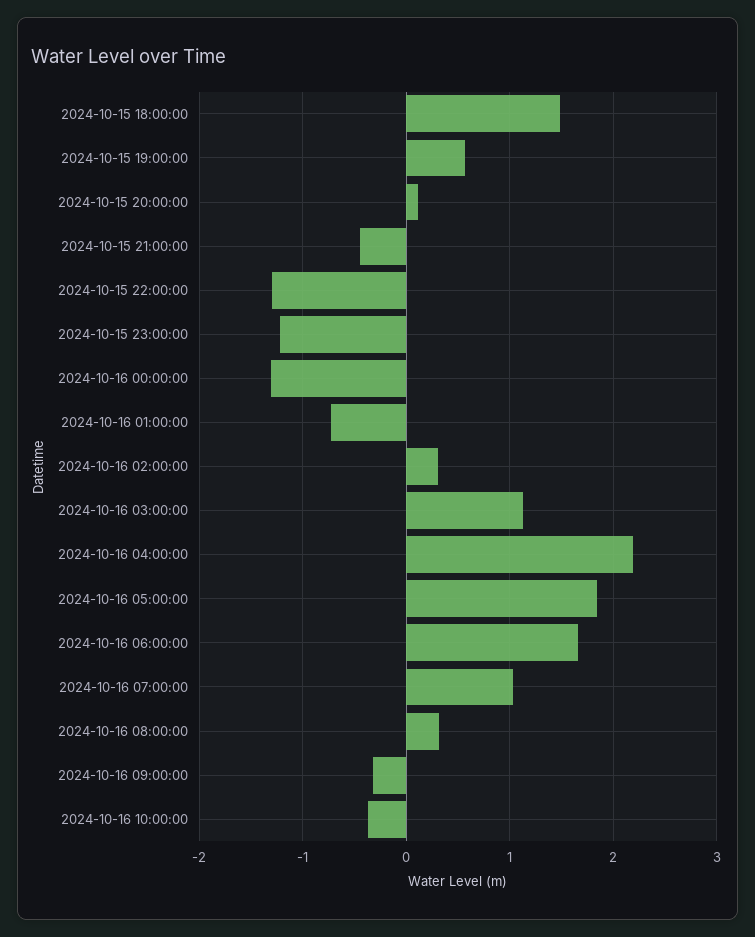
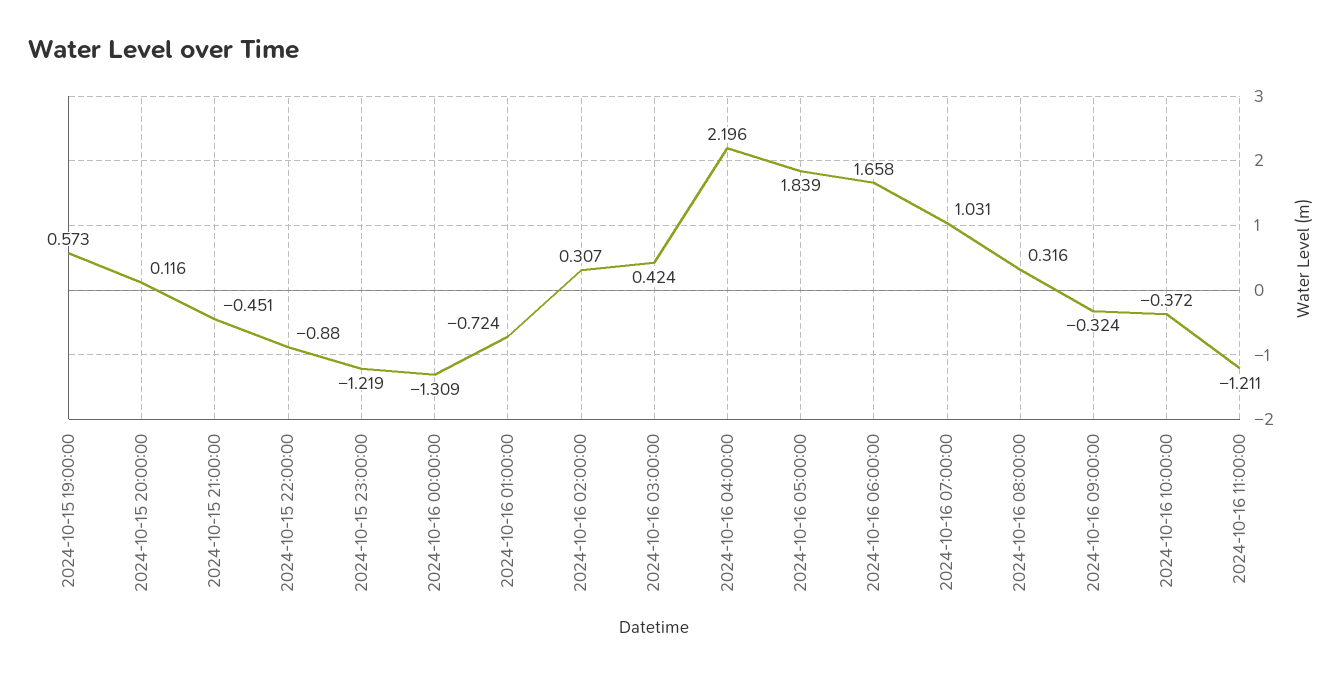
2024-10-15 18:00:00: 1.5 -> none
2024-10-15 22:00:00: -1.3 -> -0.88
2024-10-16 03:00:00: 1.1 -> 0.424
2024-10-16 11:00:00: none -> -1.211

